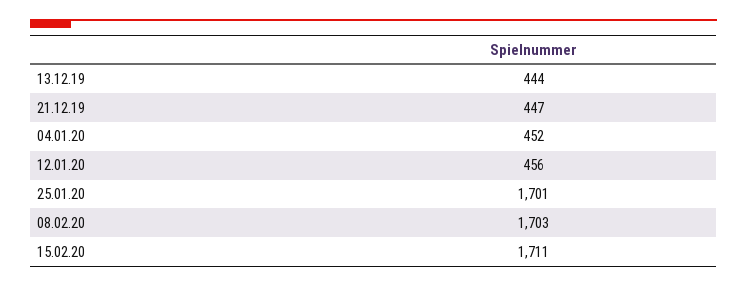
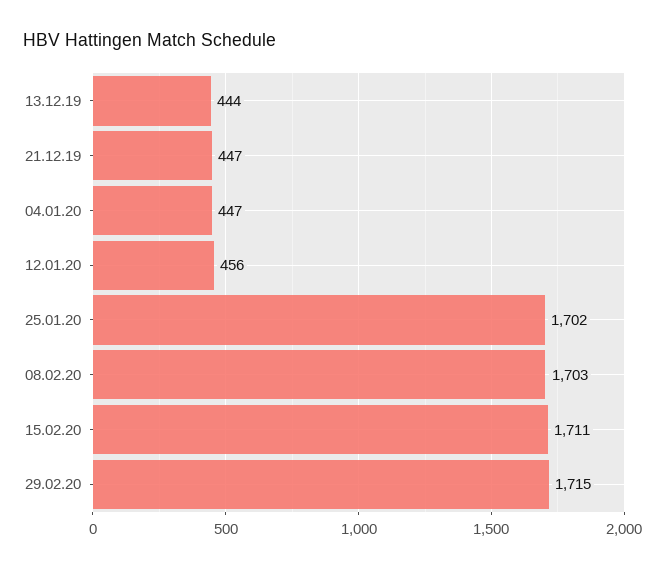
04.01.20: 452 -> 447
25.01.20: 1701 -> 1702
29.02.20: none -> 1715

